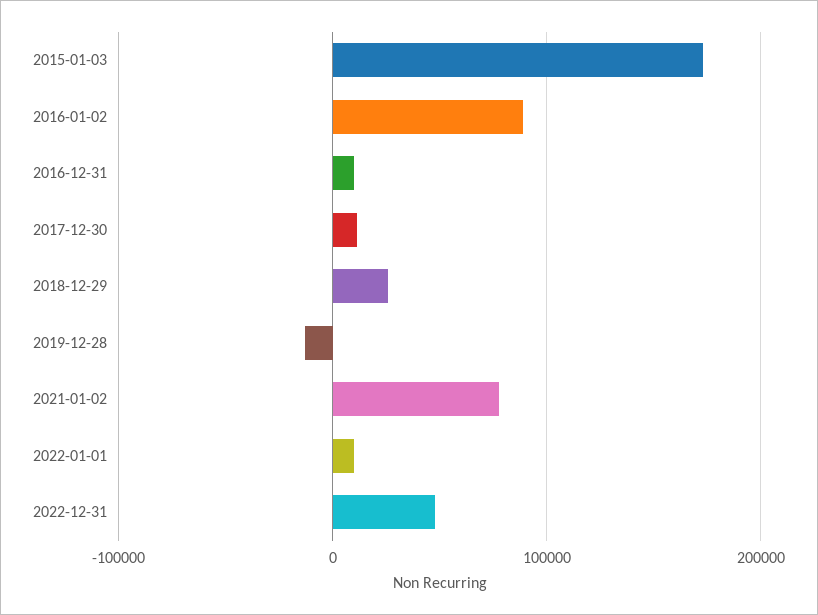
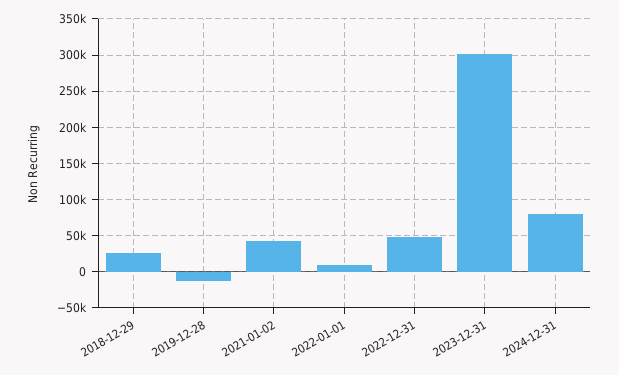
2015-01-03: 170000 -> none
2016-01-02: 90000 -> none
2016-12-31: 10000 -> none
2017-12-30: 10000 -> none
2021-01-02: 80000 -> 40000
2023-12-31: none -> 300000
2024-12-31: none -> 80000

